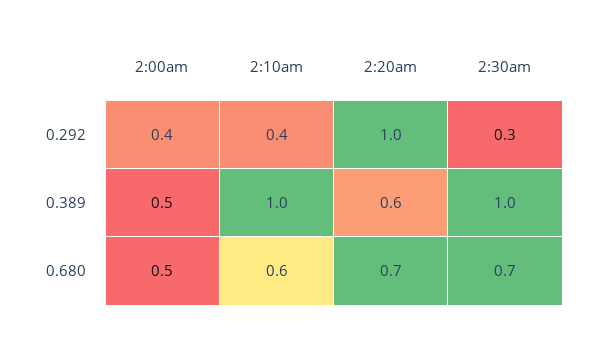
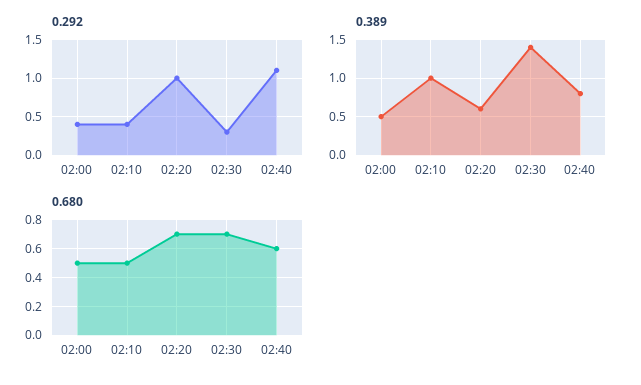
0.389, 2:30am: 1 -> 1.4
0.680, 2:10am: 0.6 -> 0.5
0.292, 02:40: none -> 1.1
0.389, 02:40: none -> 0.8
0.680, 02:40: none -> 0.6

